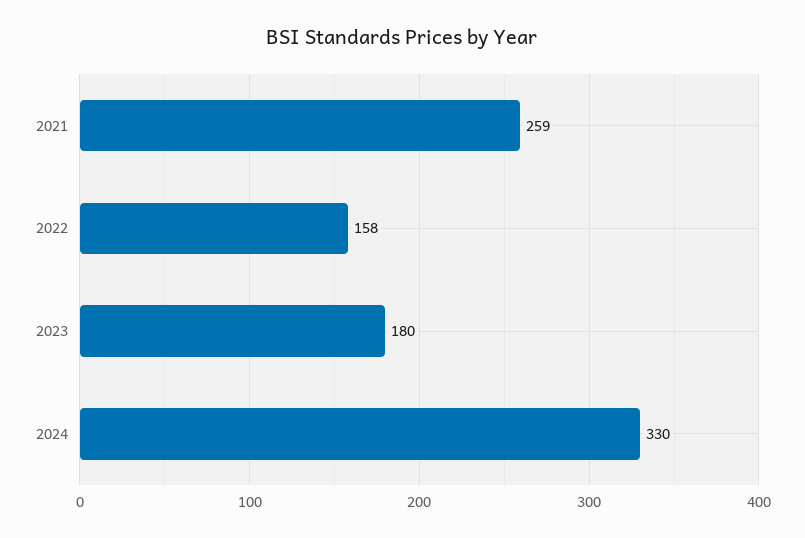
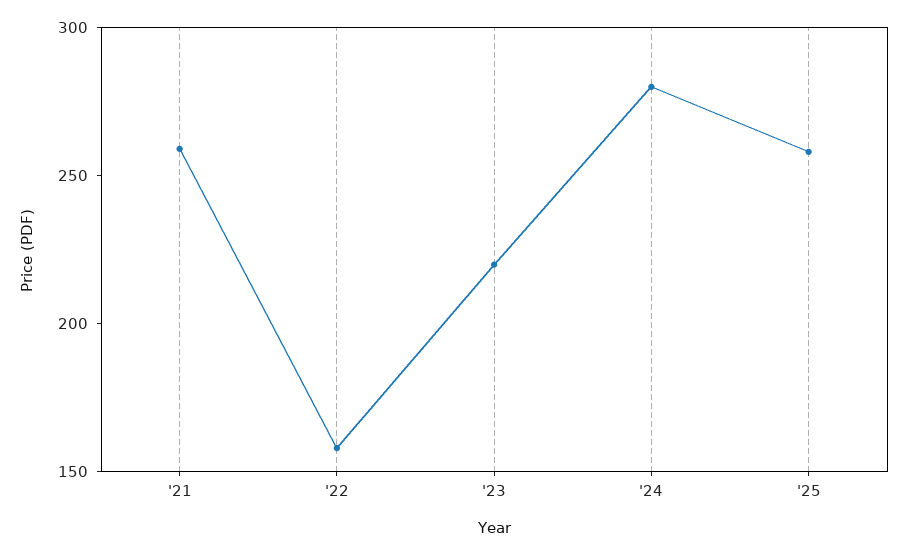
2023: 180 -> 220
2024: 330 -> 280
'25: none -> 260

